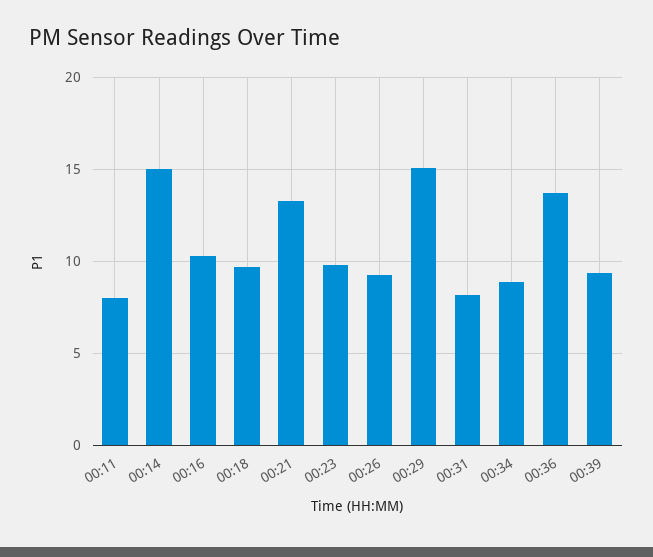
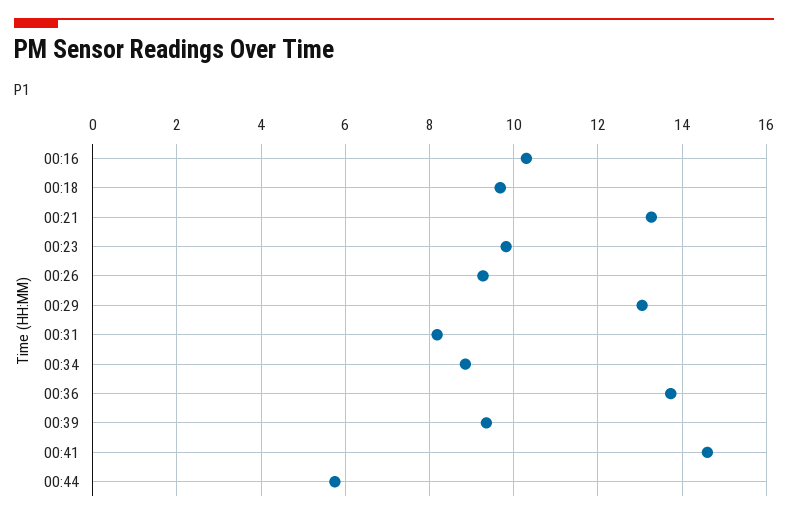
00:11: 8 -> none
00:14: 15 -> none
00:29: 15 -> 13
00:41: none -> 14.6
00:44: none -> 5.8

